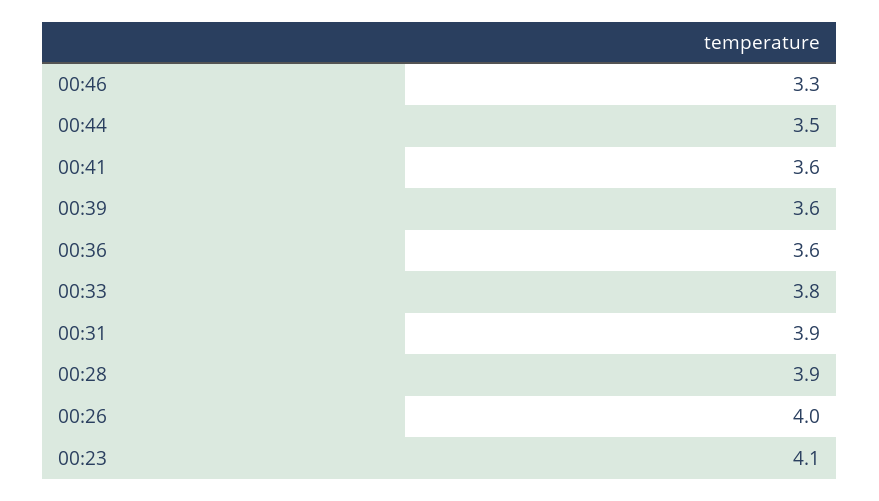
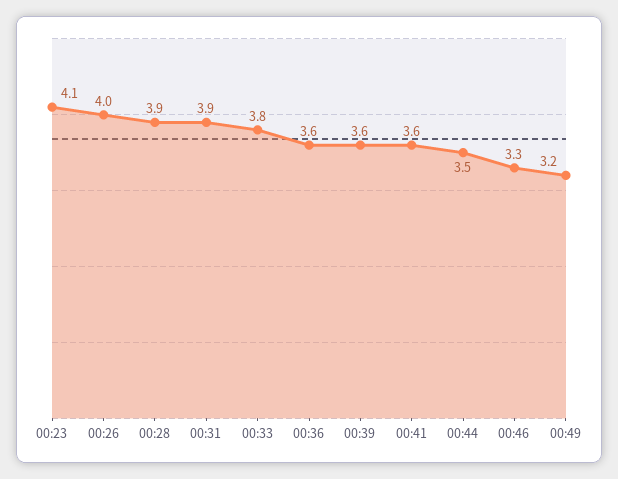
00:49: none -> 3.2

